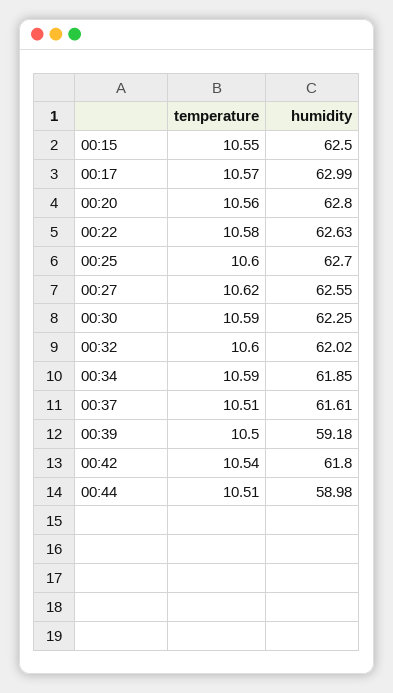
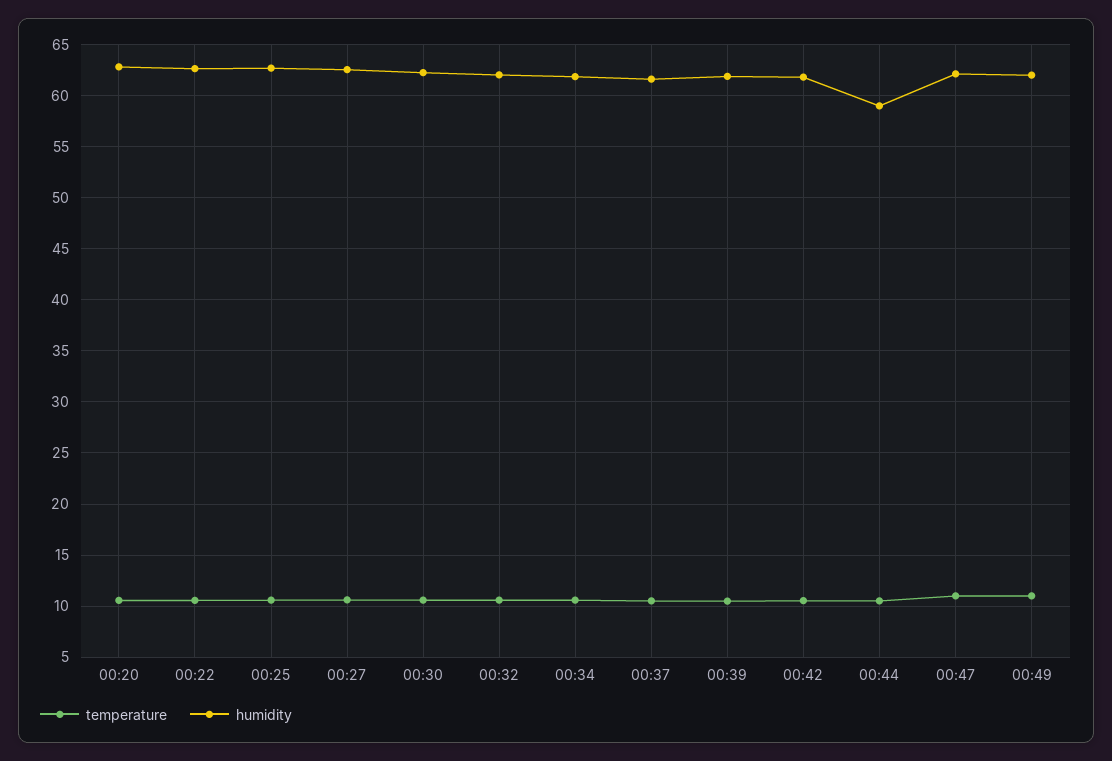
temperature, 00:15: 10.55 -> none
humidity, 00:15: 62.5 -> none
temperature, 00:17: 10.57 -> none
humidity, 00:17: 62.99 -> none
humidity, 00:39: 59.18 -> 62
temperature, 00:47: none -> 11
humidity, 00:47: none -> 62
temperature, 00:49: none -> 11
humidity, 00:49: none -> 62

